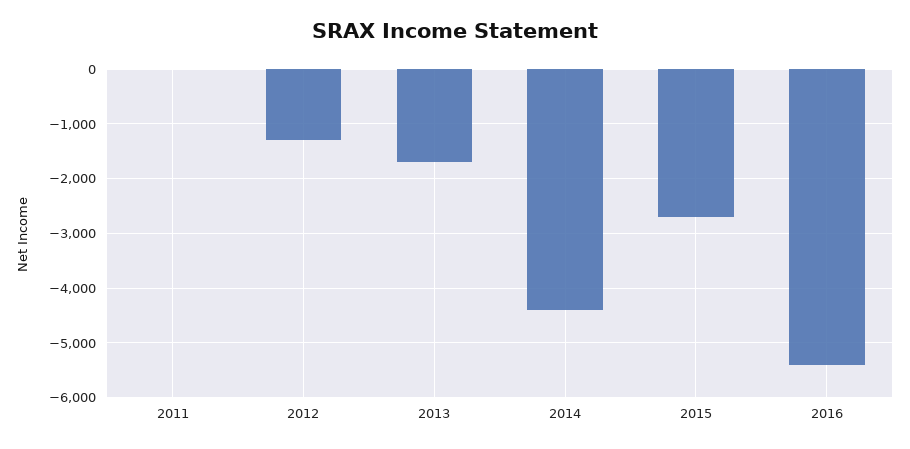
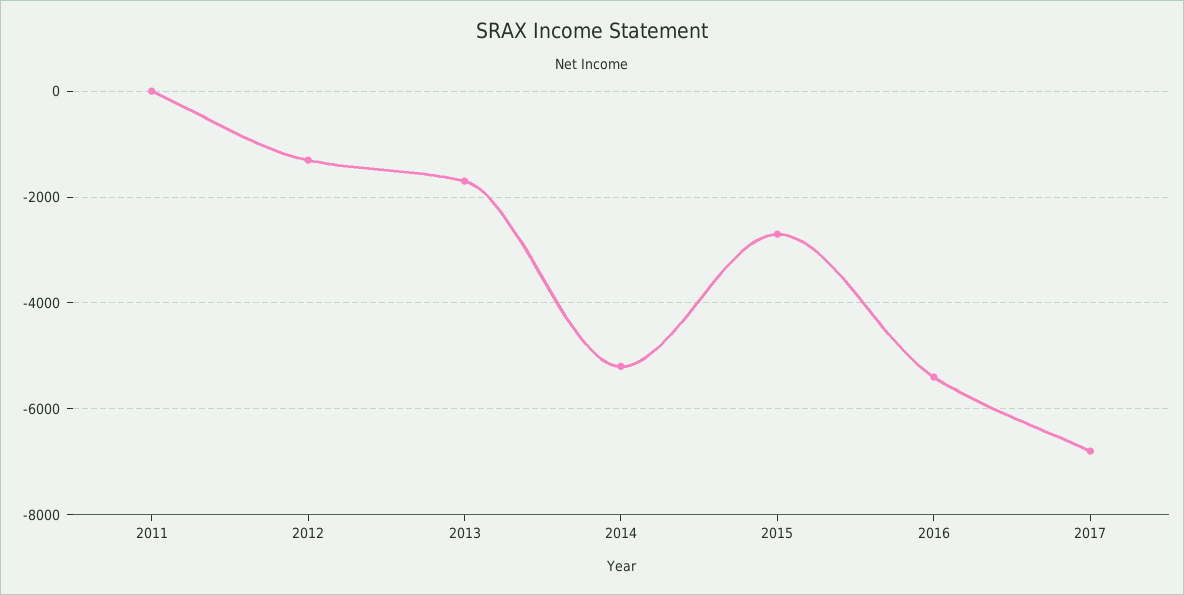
2014: -4400 -> -5200
2017: none -> -6800

